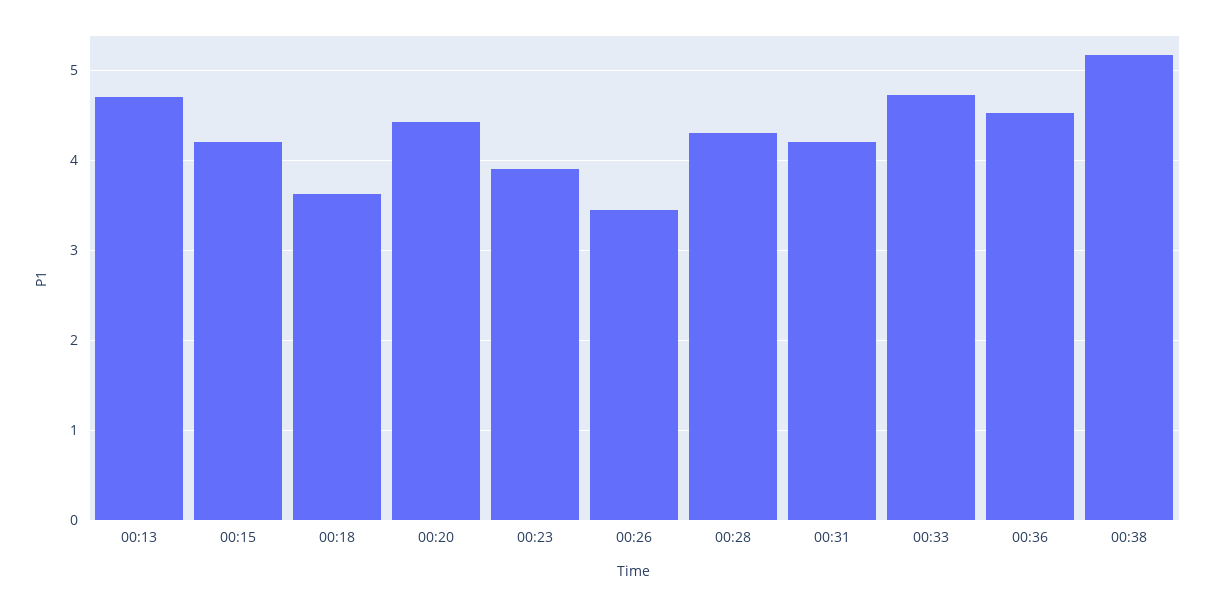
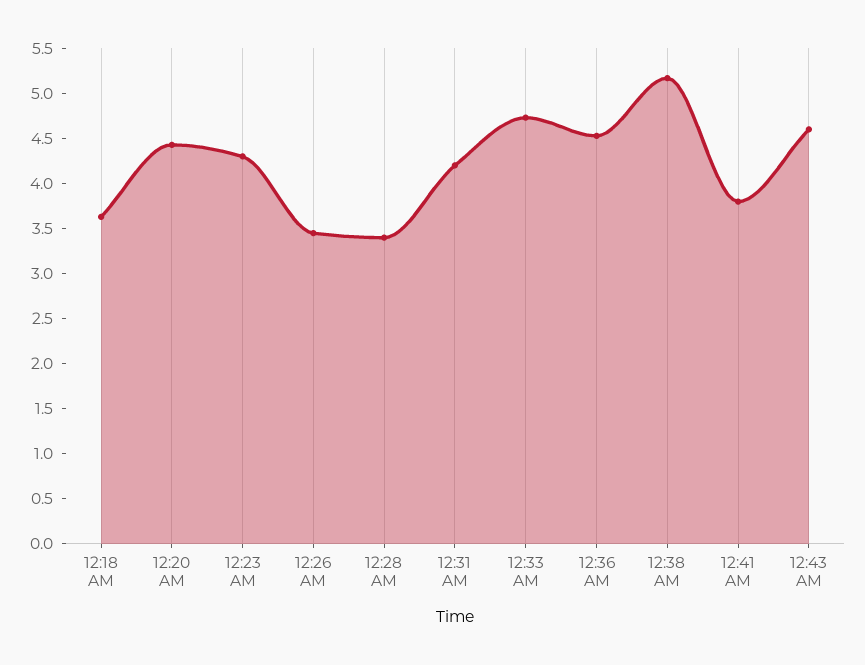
00:13: 4.7 -> none
00:15: 4.2 -> none
00:23: 3.9 -> 4.3
00:28: 4.3 -> 3.4
12:41 AM: none -> 3.8
12:43 AM: none -> 4.6

